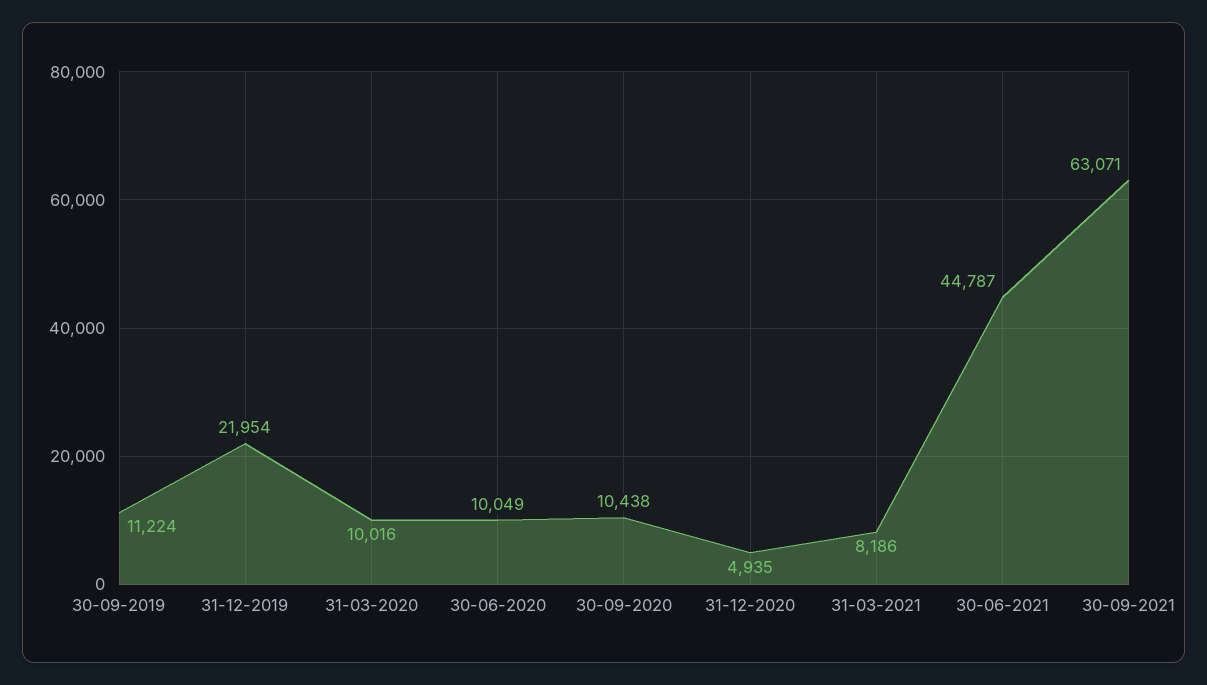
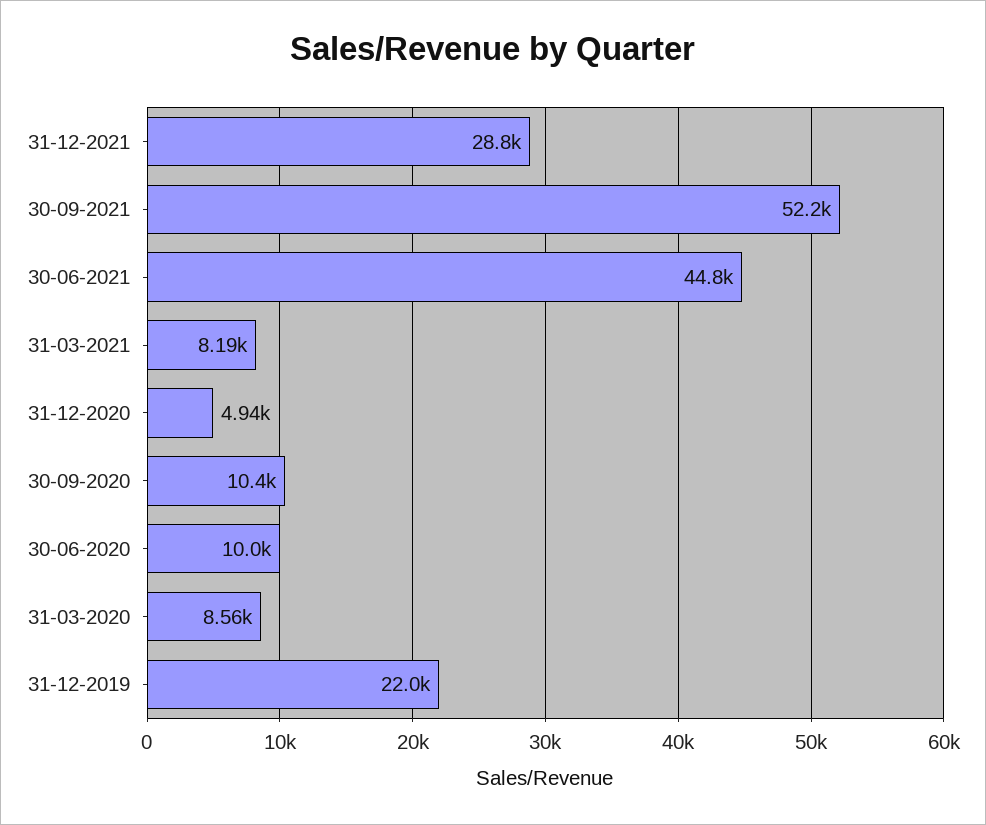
30-09-2019: 11224 -> none
31-03-2020: 10016 -> 8560
30-09-2021: 63071 -> 52200
31-12-2021: none -> 28800

